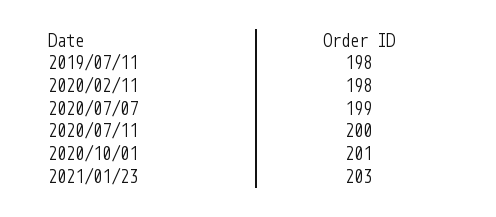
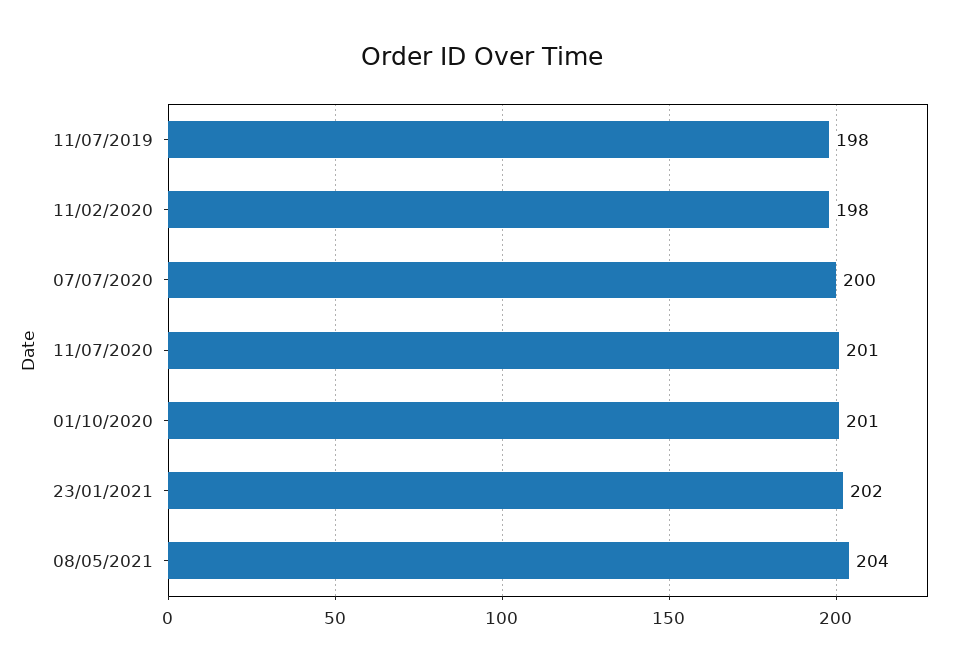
2020/07/07: 199 -> 200
2020/07/11: 200 -> 201
2021/01/23: 203 -> 202
08/05/2021: none -> 204

